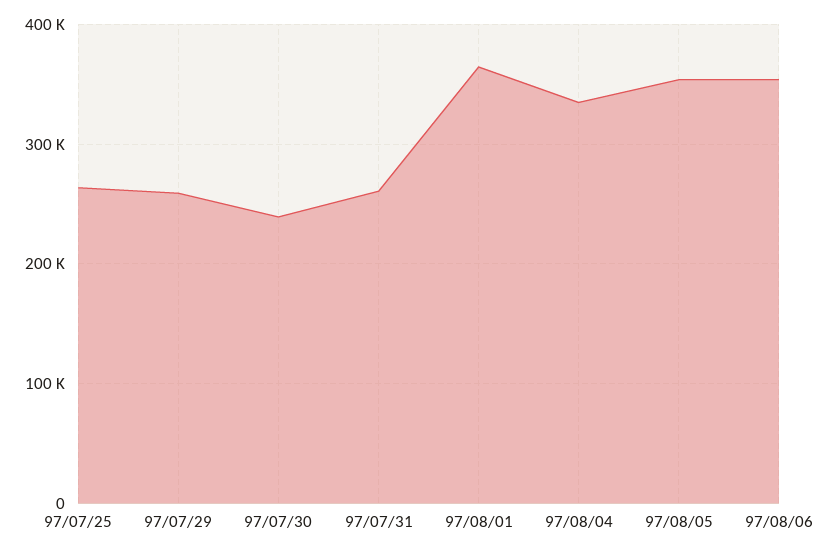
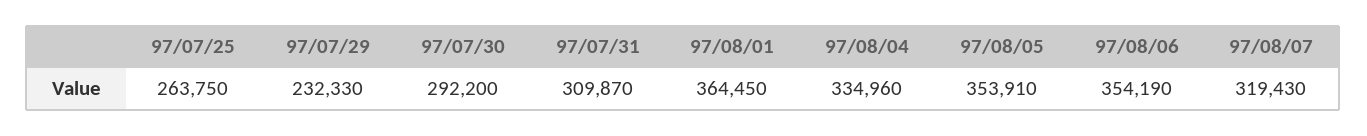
97/07/29: 260000 -> 232330
97/07/30: 240000 -> 292200
97/07/31: 260000 -> 309870
97/08/07: none -> 319430

